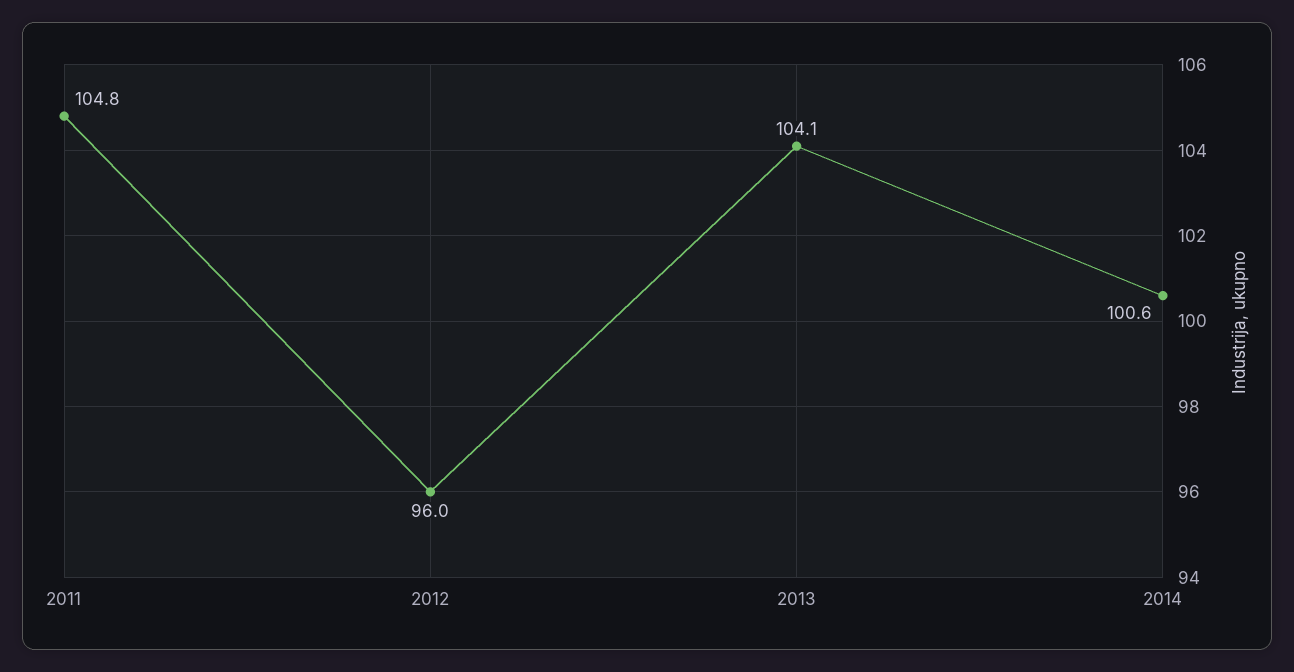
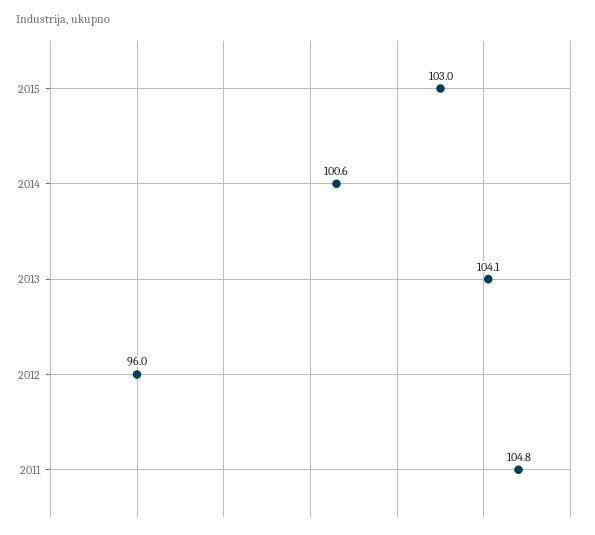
2015: none -> 103

